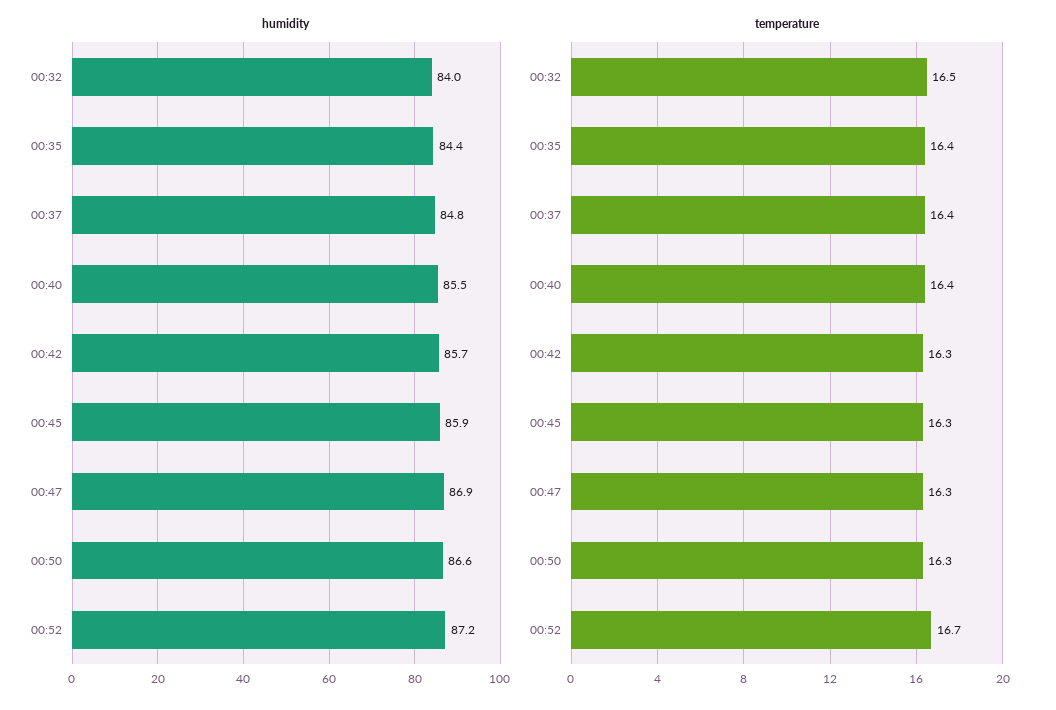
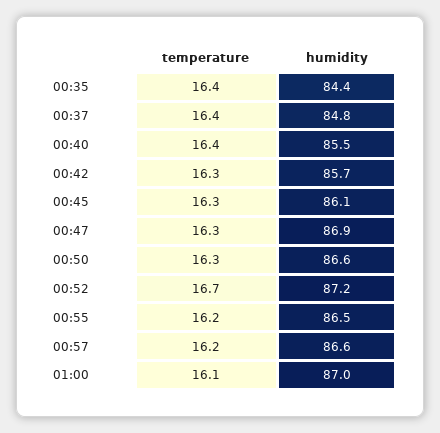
humidity, 00:32: 84 -> none
humidity, 00:45: 85.9 -> 86.1
temperature, 00:32: 16.5 -> none
temperature, 00:55: none -> 16.2
humidity, 00:55: none -> 86.5
temperature, 00:57: none -> 16.2
humidity, 00:57: none -> 86.6
temperature, 01:00: none -> 16.1
humidity, 01:00: none -> 87

